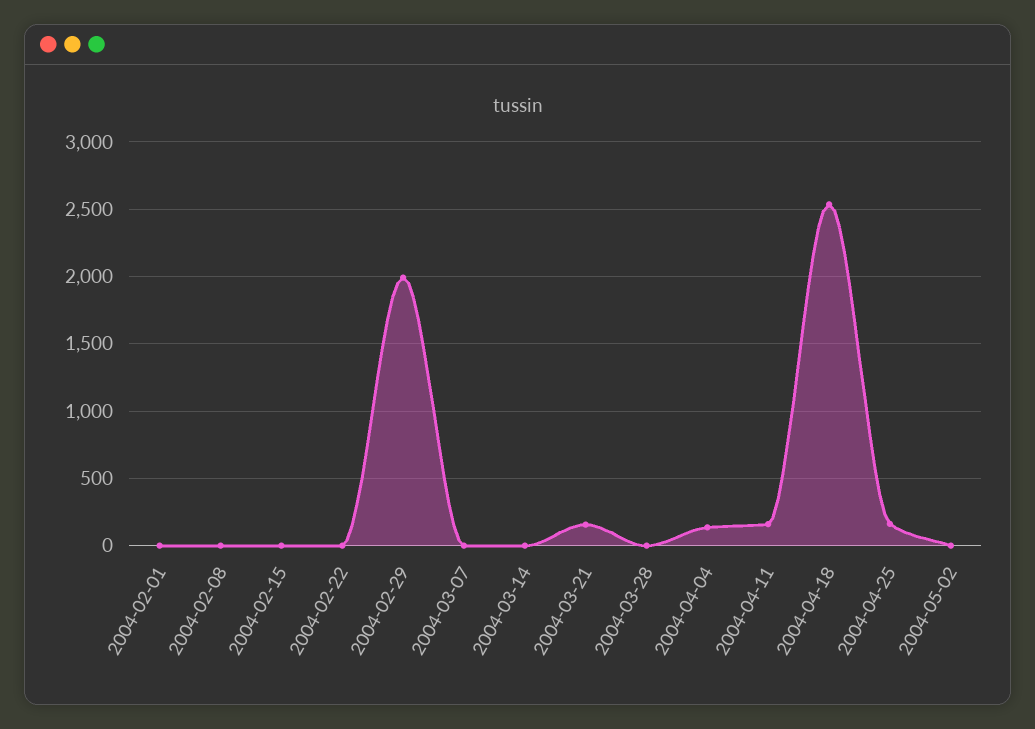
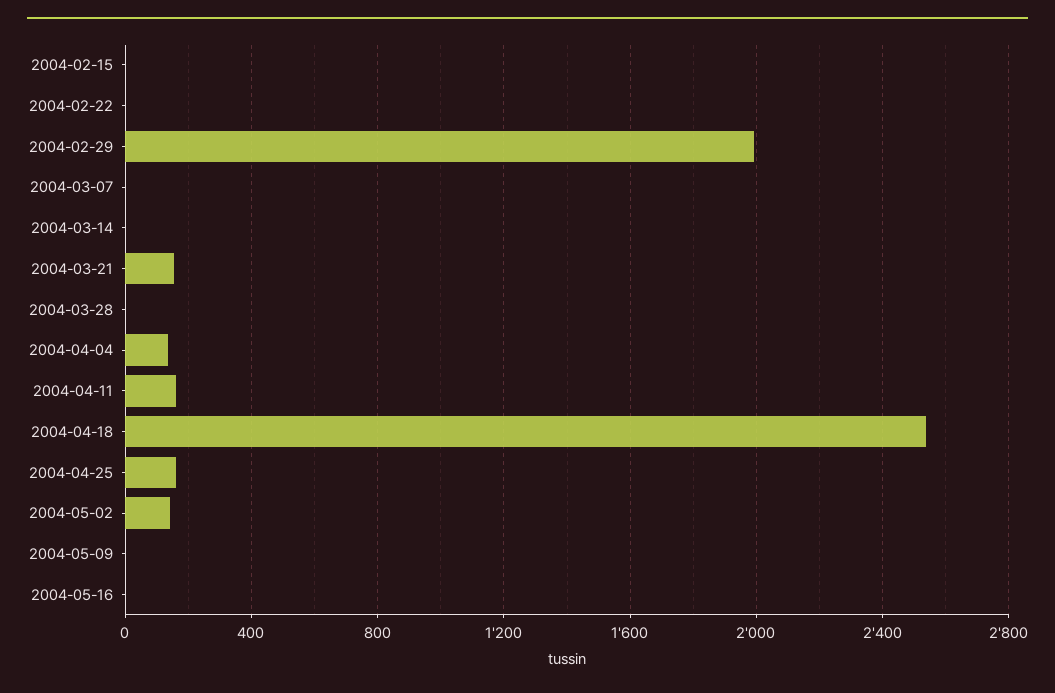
2004-02-01: 0 -> none
2004-02-08: 0 -> none
2004-05-02: 0 -> 150
2004-05-09: none -> 0
2004-05-16: none -> 0

